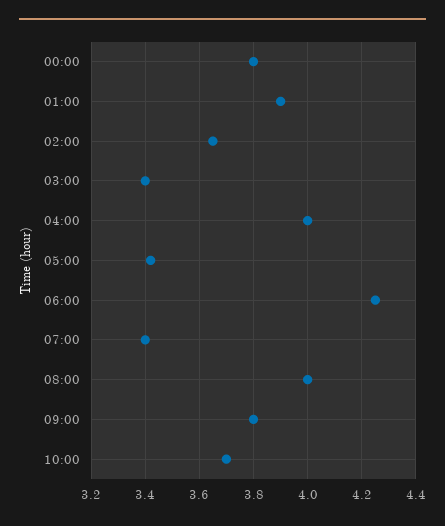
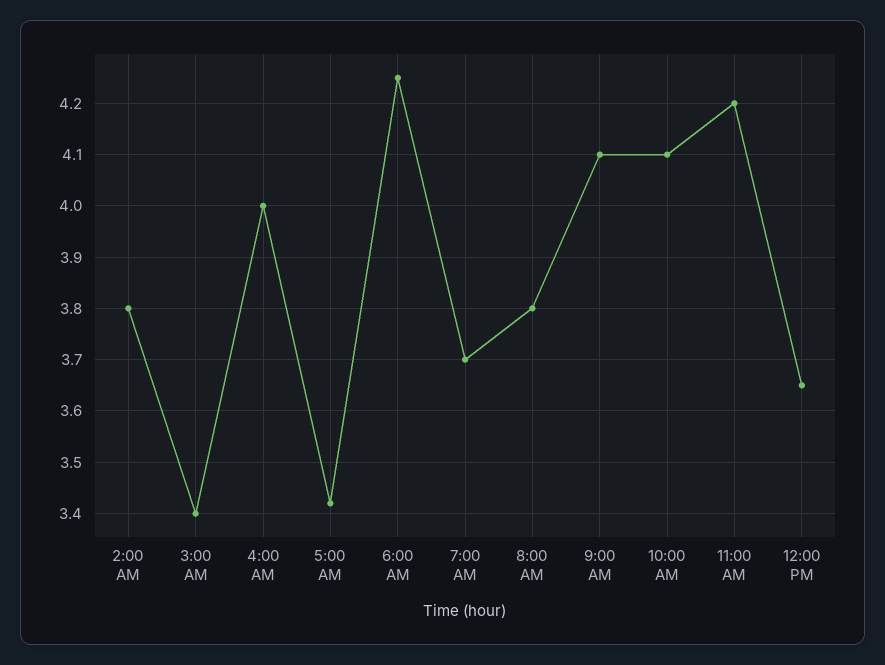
00:00: 3.8 -> none
01:00: 3.9 -> none
02:00: 3.65 -> 3.8
07:00: 3.4 -> 3.7
08:00: 4 -> 3.8
09:00: 3.8 -> 4.1
10:00: 3.7 -> 4.1
11:00 AM: none -> 4.2
12:00 PM: none -> 3.65

